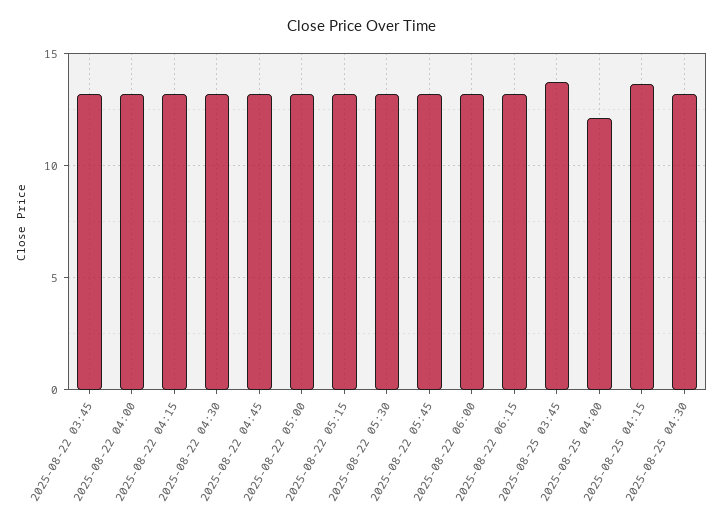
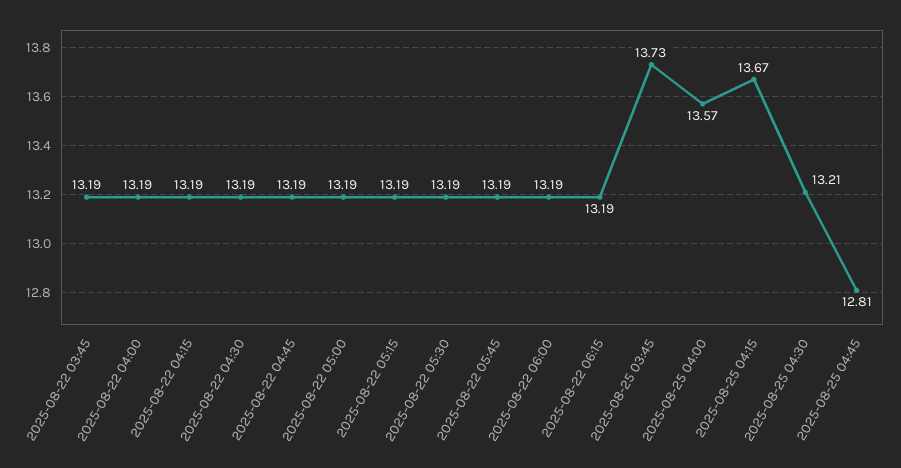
2025-08-25 04:00: 12 -> 13.57
2025-08-25 04:45: none -> 12.81

